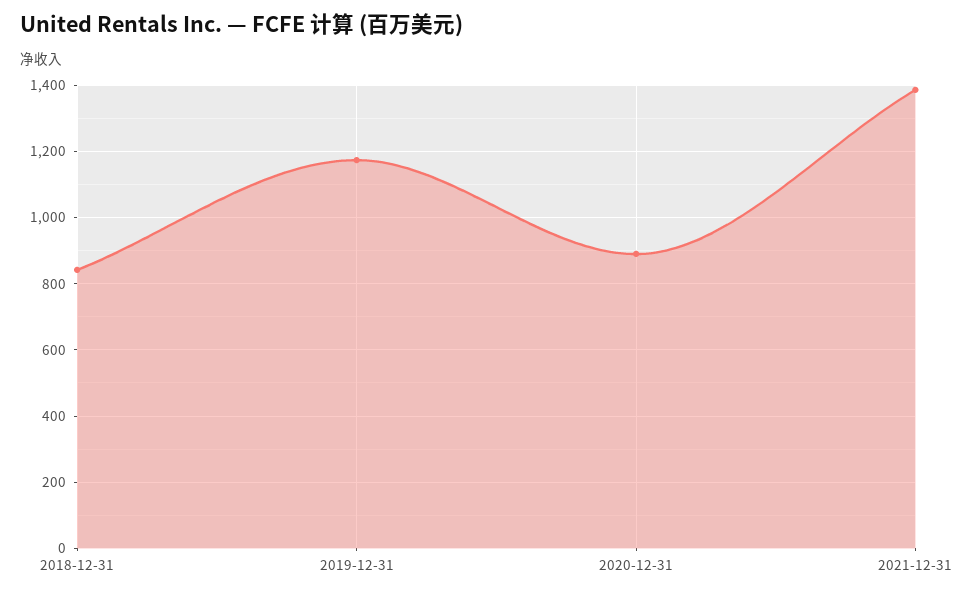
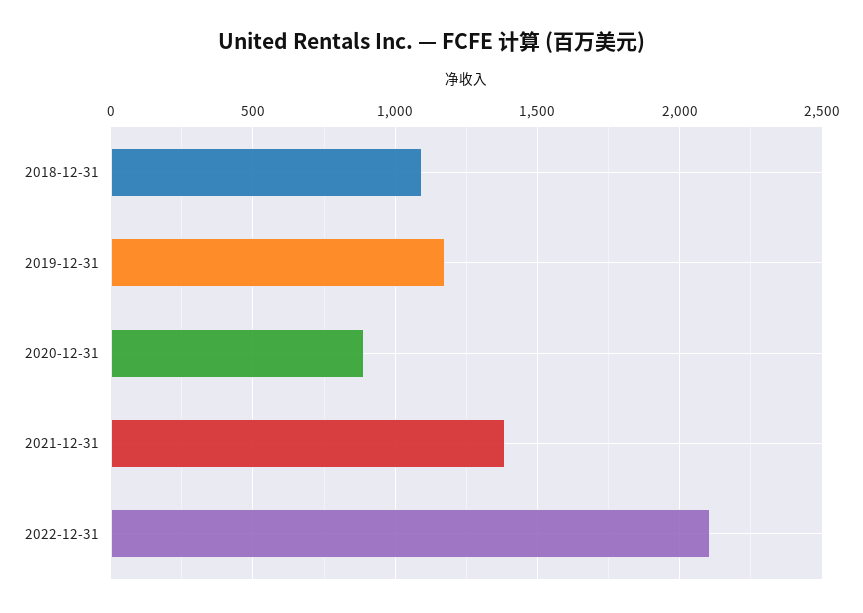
2018-12-31: 840 -> 1100
2022-12-31: none -> 2100

